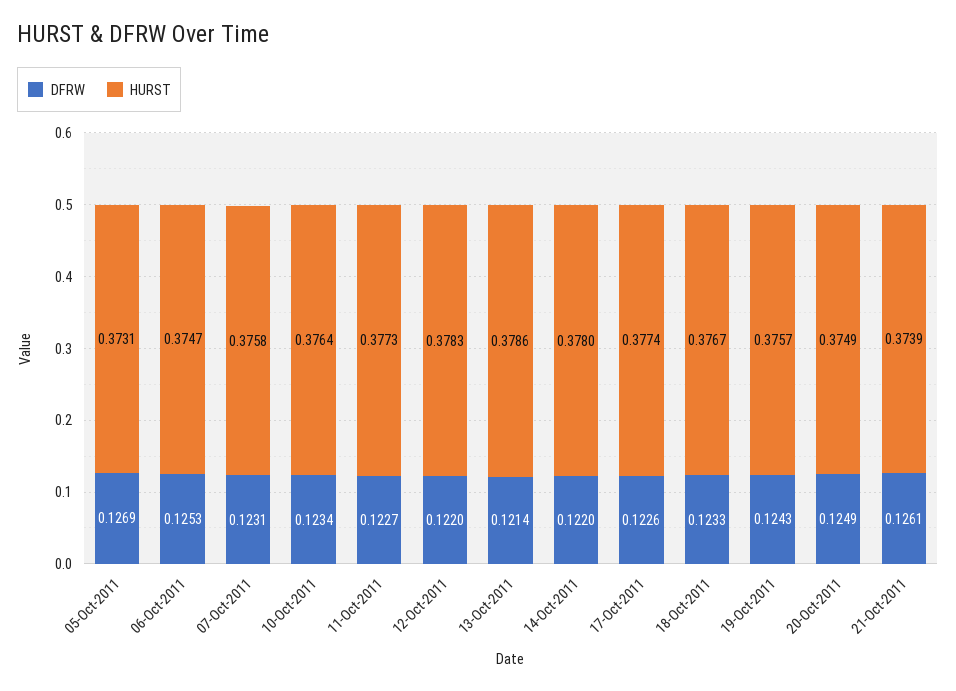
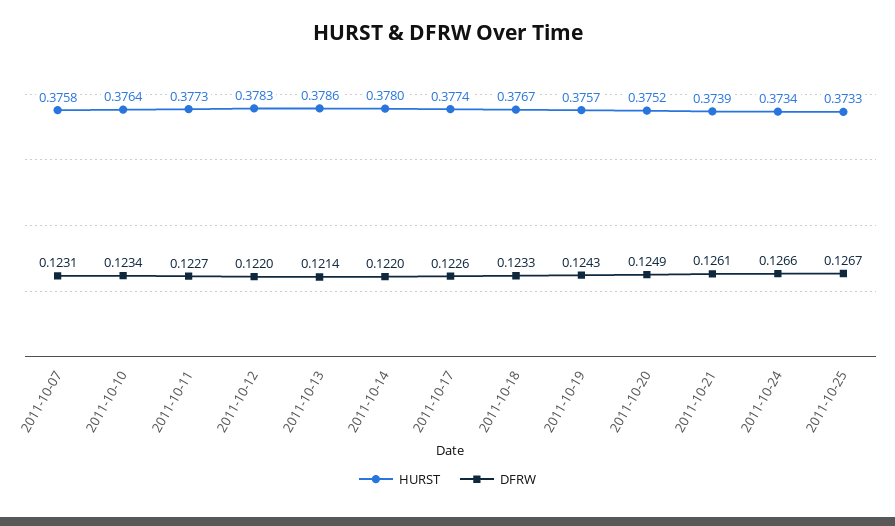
DFRW, 05-Oct-2011: 0.1269 -> none
HURST, 05-Oct-2011: 0.3731 -> none
DFRW, 06-Oct-2011: 0.1253 -> none
HURST, 06-Oct-2011: 0.3747 -> none
HURST, 20-Oct-2011: 0.3749 -> 0.3752
HURST, 2011-10-24: none -> 0.3734
DFRW, 2011-10-24: none -> 0.1266
HURST, 2011-10-25: none -> 0.3733
DFRW, 2011-10-25: none -> 0.1267

